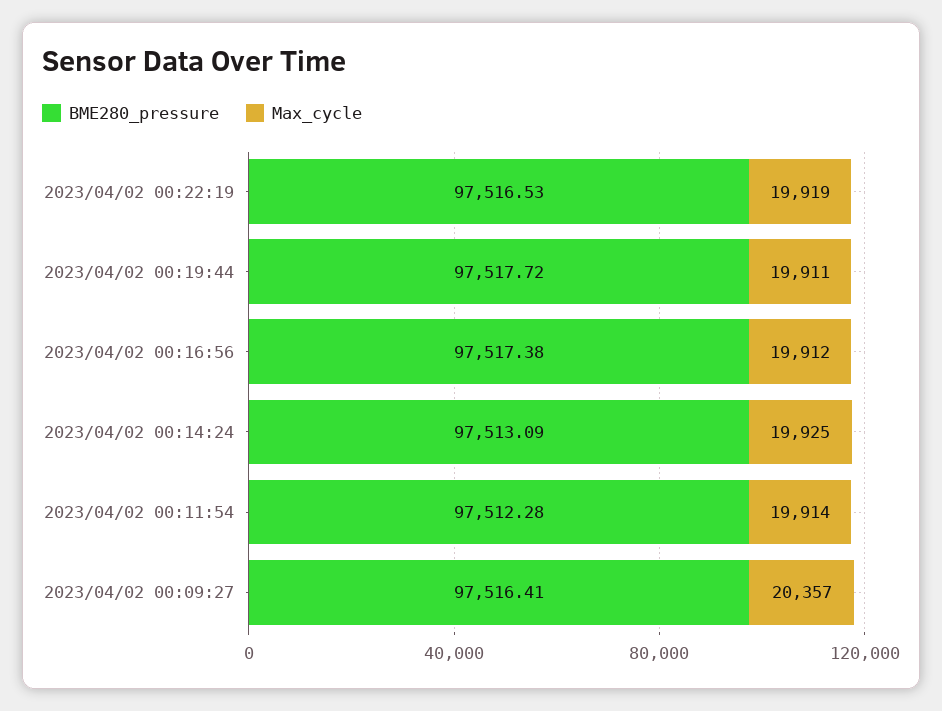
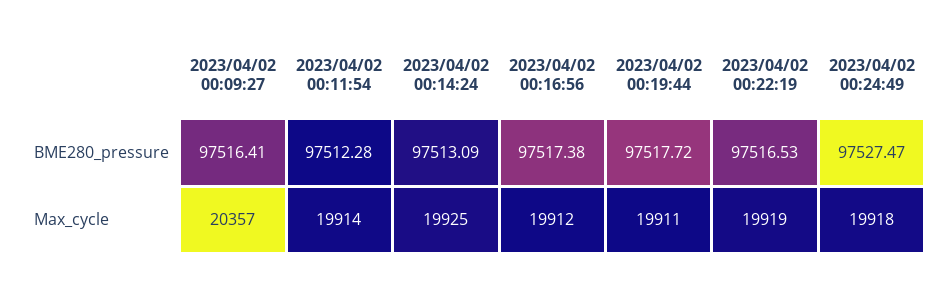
BME280_pressure, 2023/04/02 00:24:49: none -> 97527.47
Max_cycle, 2023/04/02 00:24:49: none -> 19918

